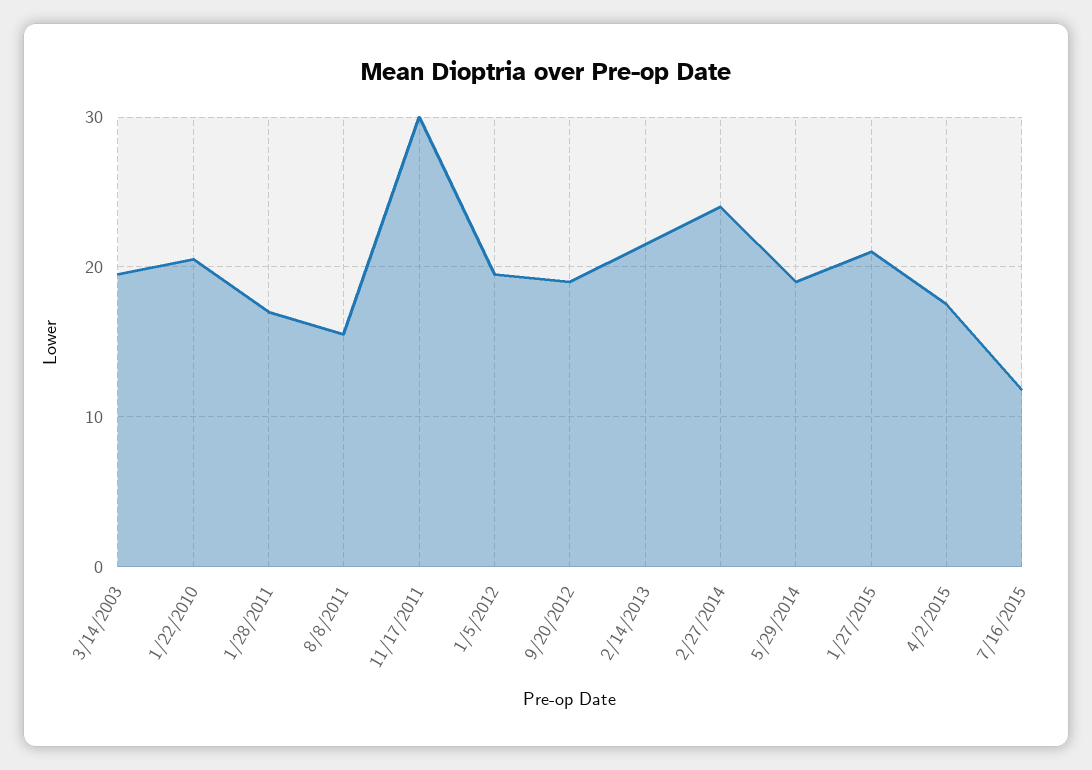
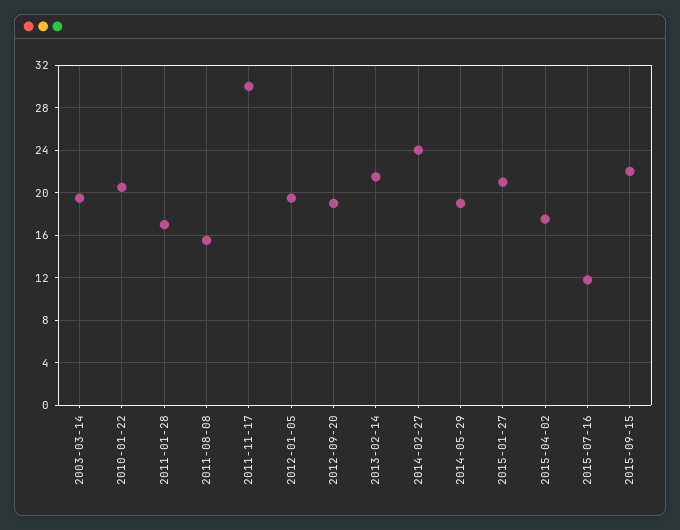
2015-09-15: none -> 22

